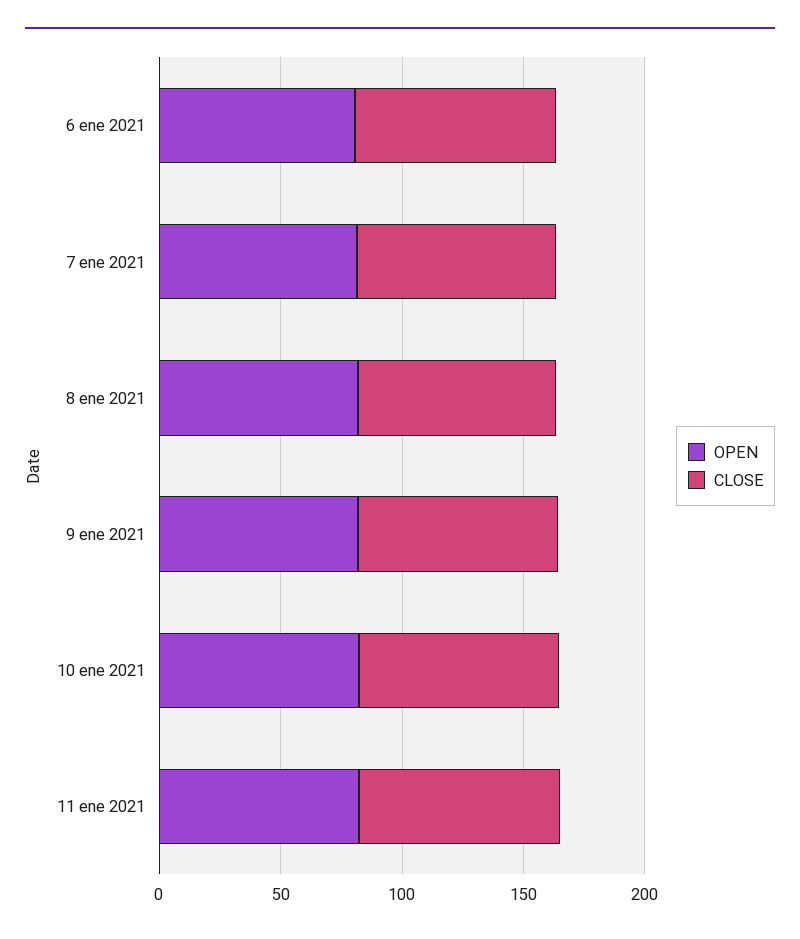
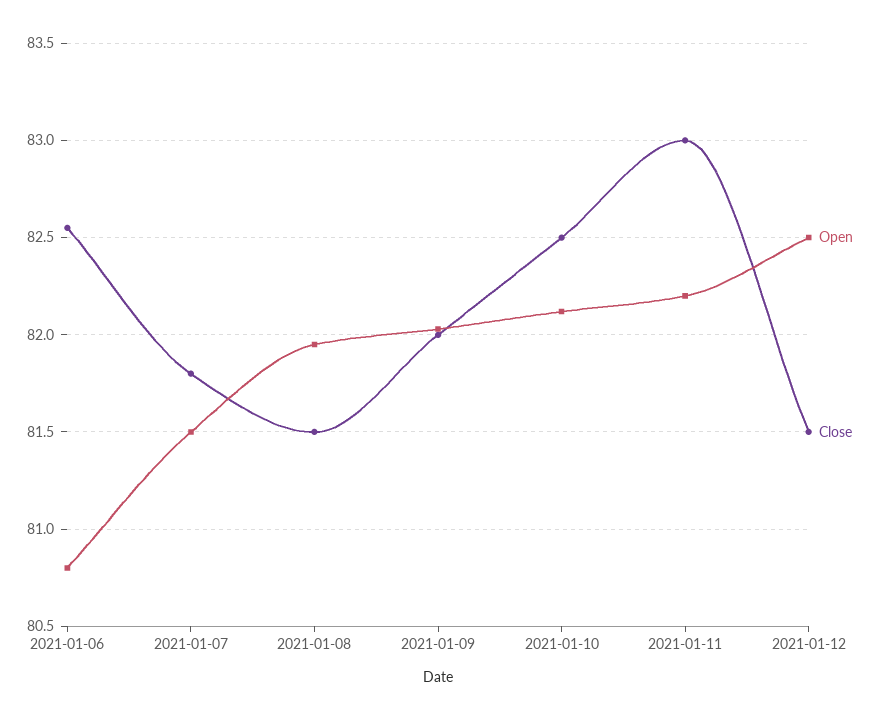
OPEN, 2021-01-12: none -> 82.5
CLOSE, 2021-01-12: none -> 81.5

